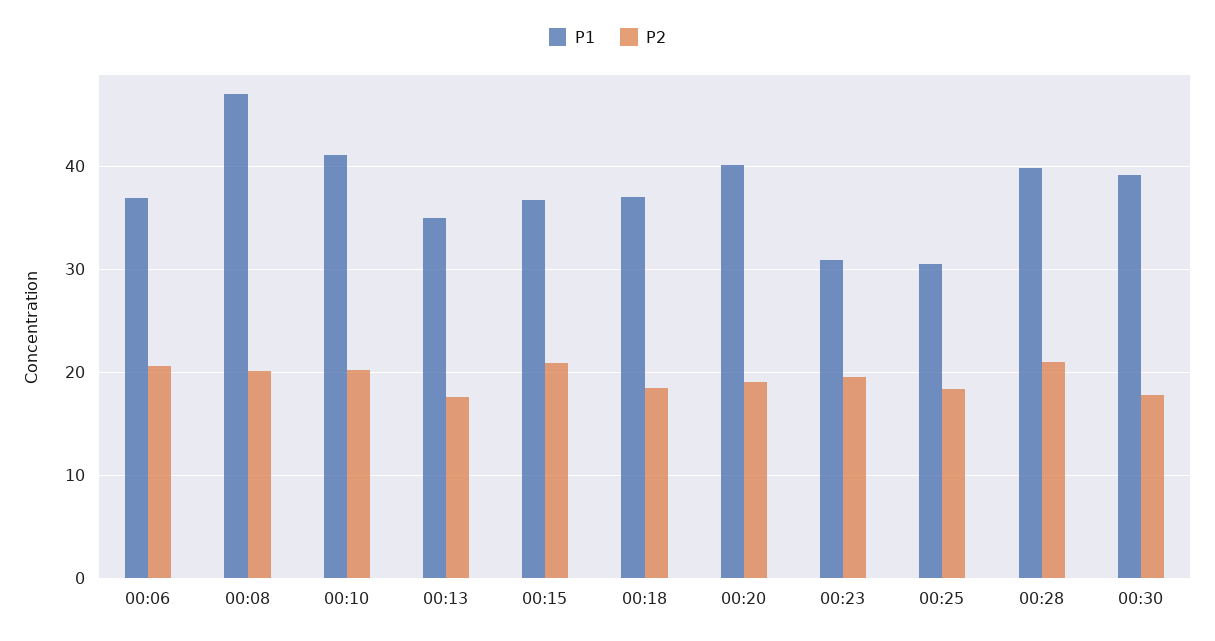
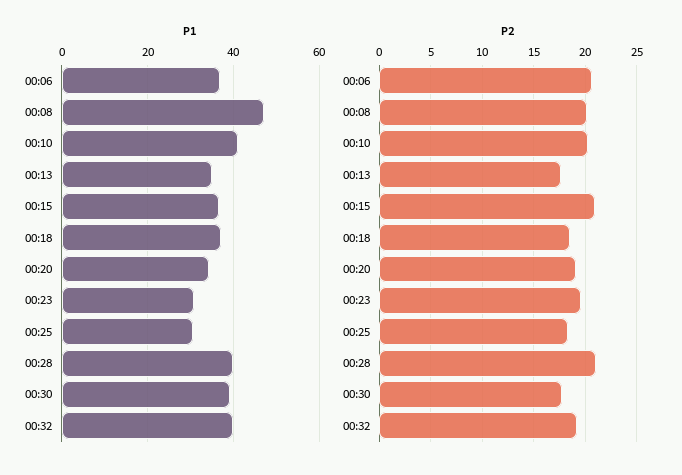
P1, 00:20: 40 -> 34
P1, 00:32: none -> 40
P2, 00:32: none -> 19

